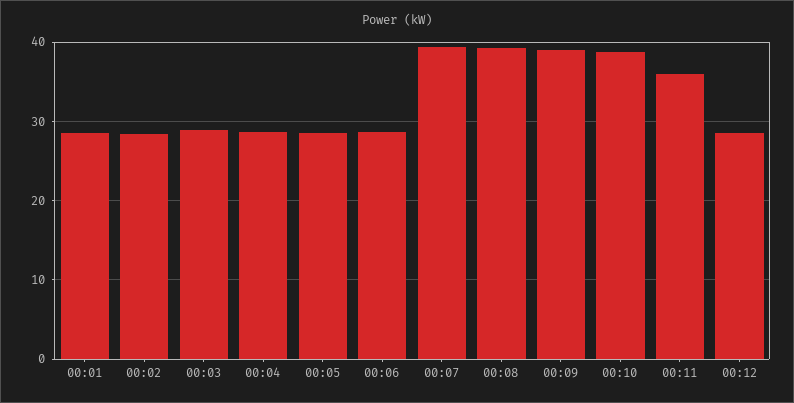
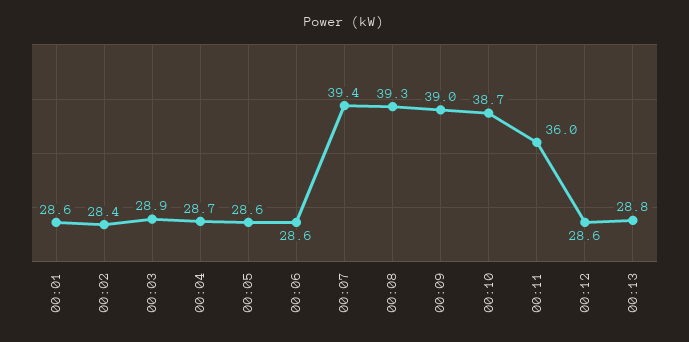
00:13: none -> 28.8

